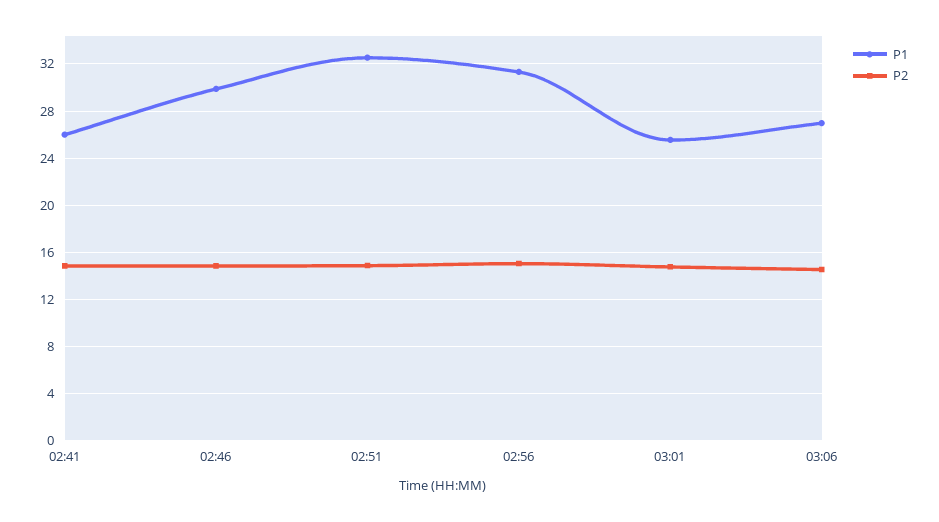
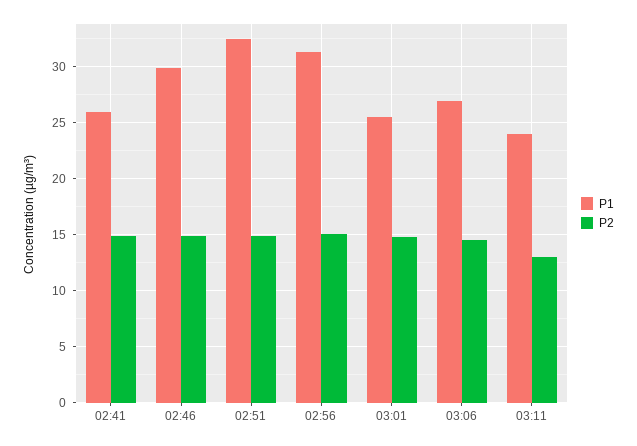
P1, 03:11: none -> 24
P2, 03:11: none -> 13

